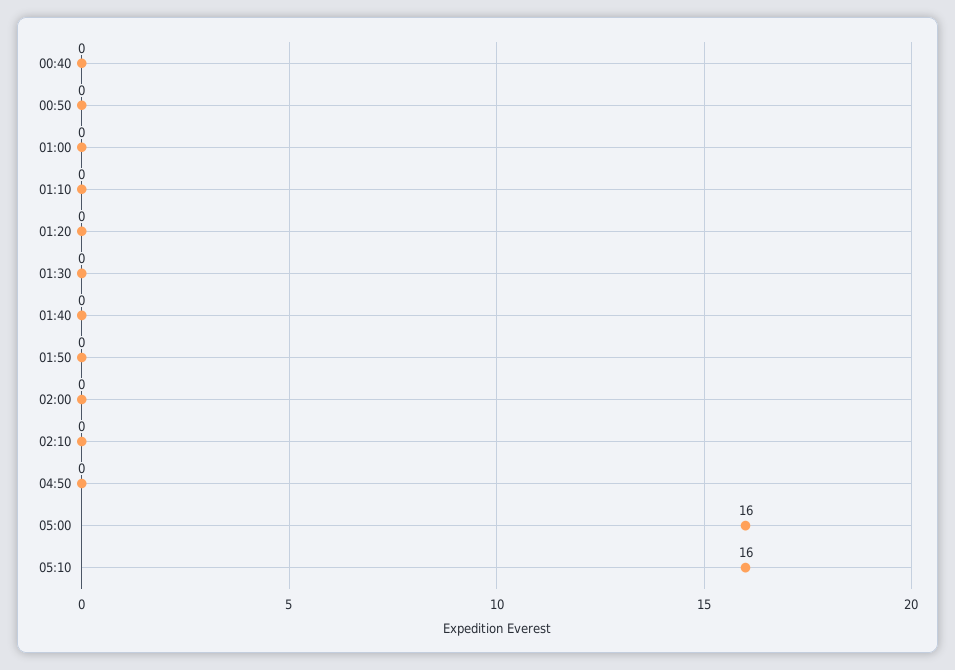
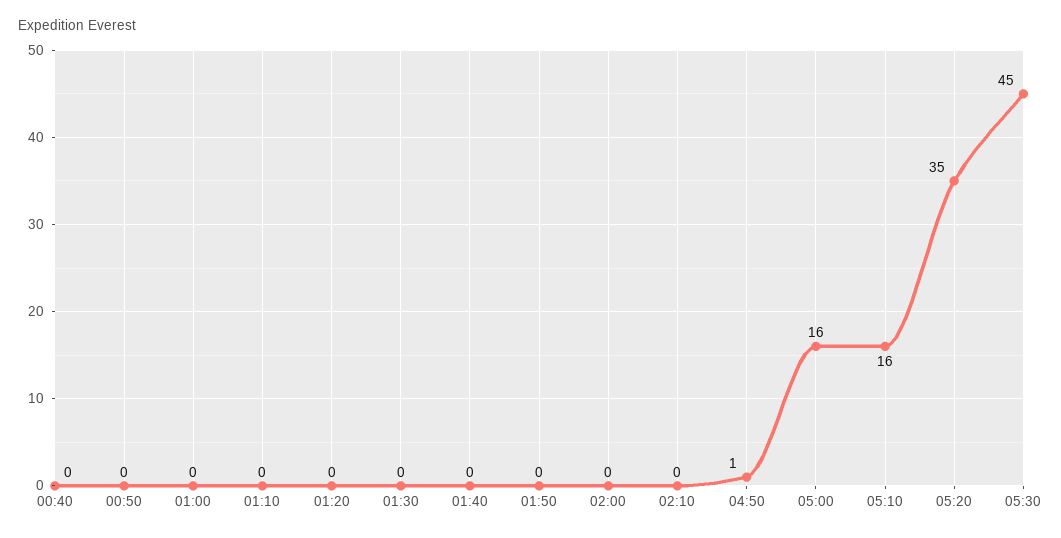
04:50: 0 -> 1
05:20: none -> 35
05:30: none -> 45

